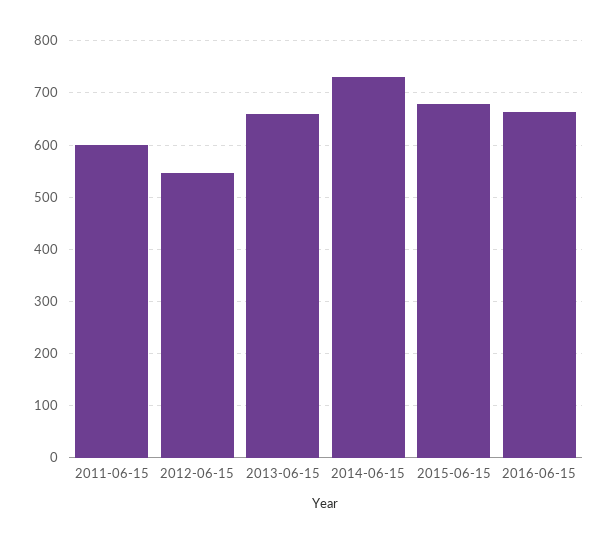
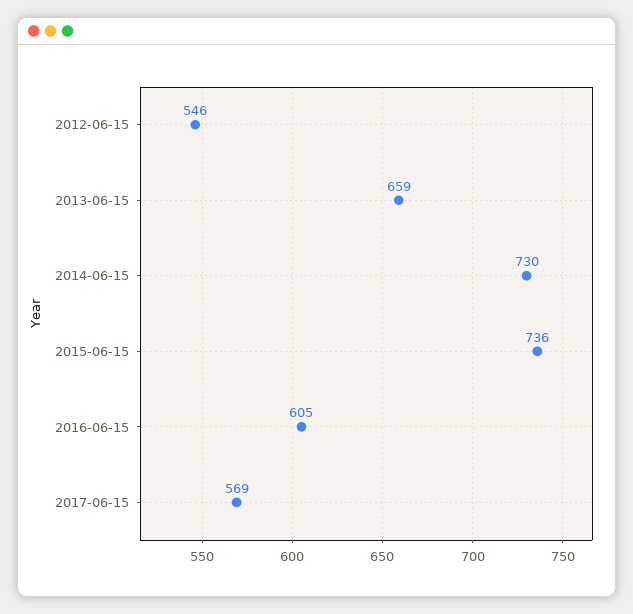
2011-06-15: 600 -> none
2015-06-15: 680 -> 736
2016-06-15: 660 -> 605
2017-06-15: none -> 569

